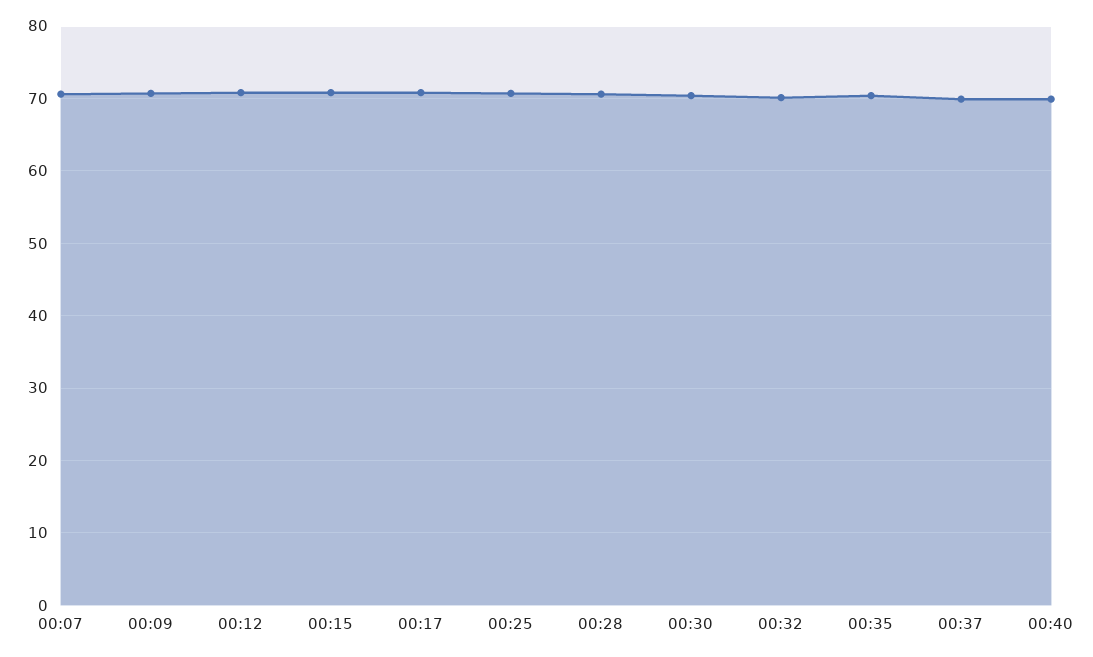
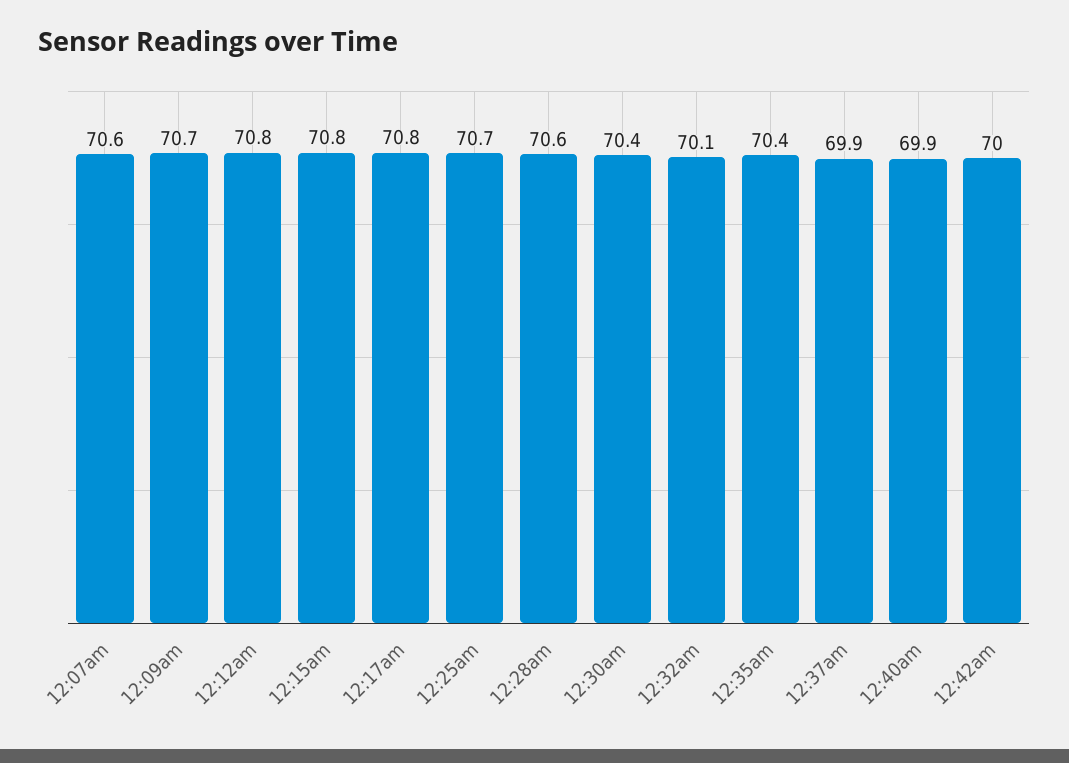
12:42am: none -> 70

